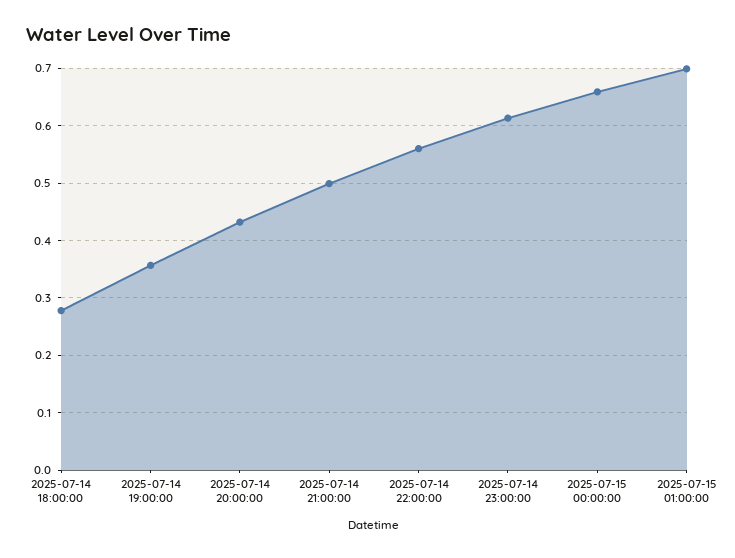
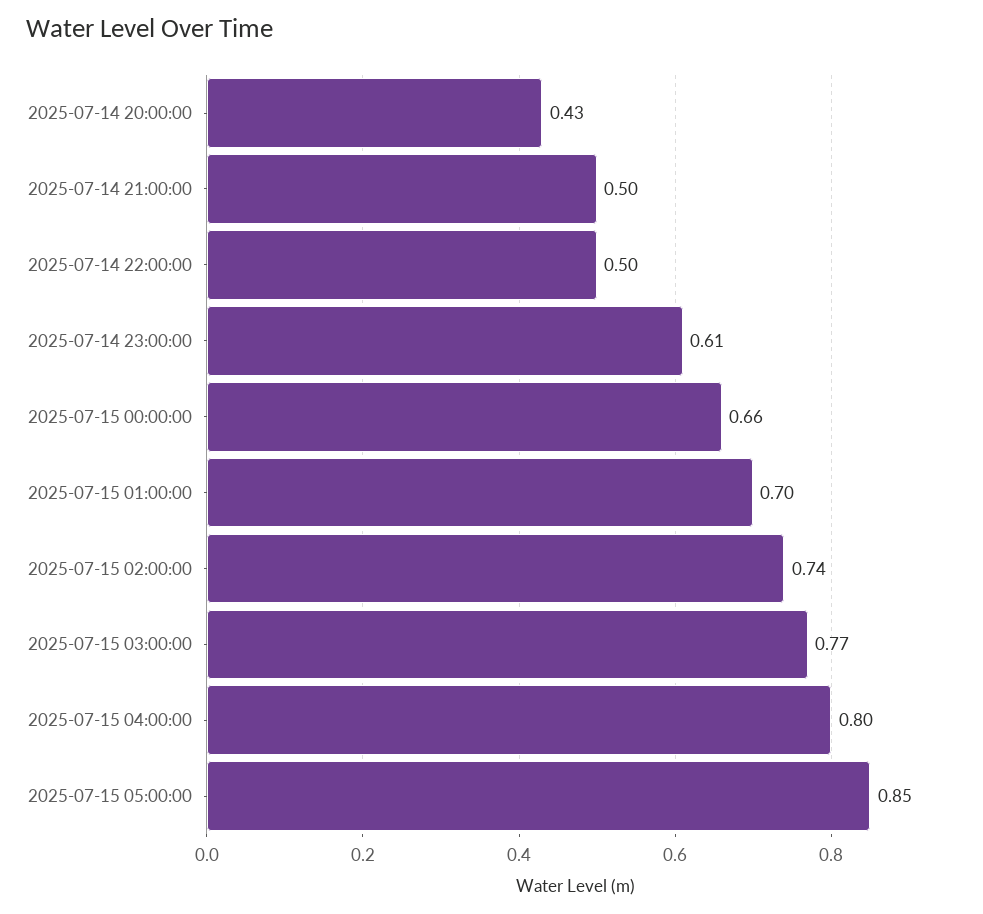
2025-07-14 18:00:00: 0.28 -> none
2025-07-14 19:00:00: 0.36 -> none
2025-07-14 22:00:00: 0.56 -> 0.5
2025-07-15 02:00:00: none -> 0.74
2025-07-15 03:00:00: none -> 0.77
2025-07-15 04:00:00: none -> 0.8
2025-07-15 05:00:00: none -> 0.85

